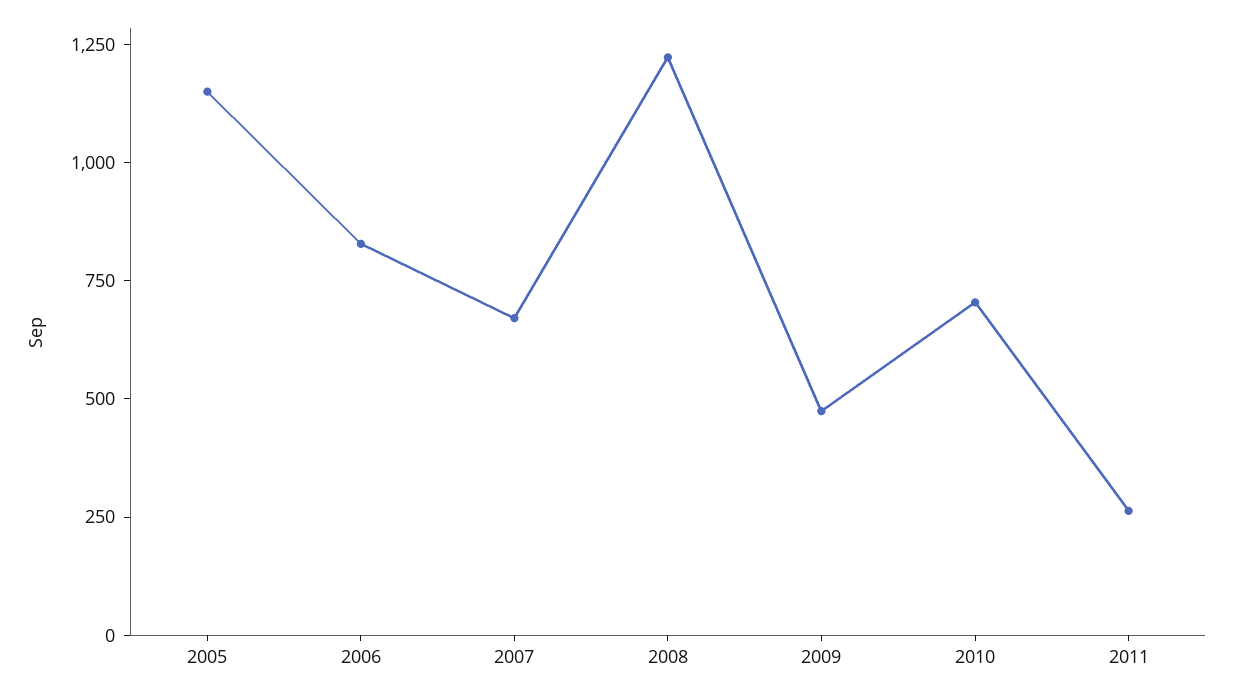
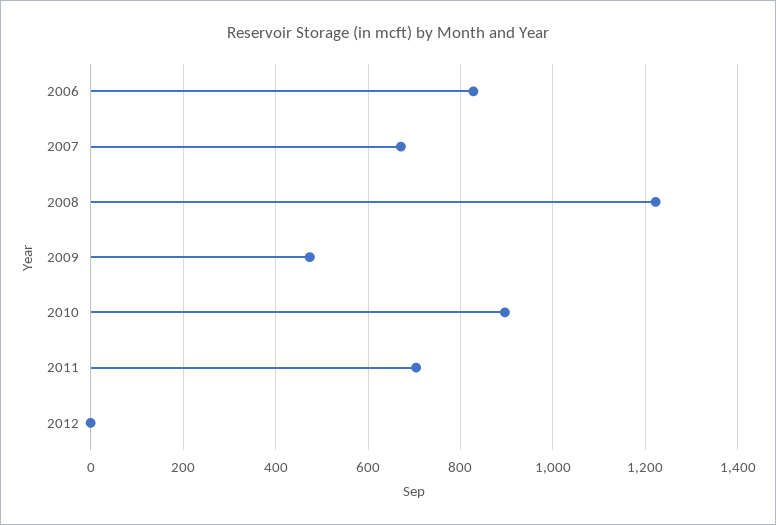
2005: 1150 -> none
2010: 700 -> 900
2011: 250 -> 700
2012: none -> 0

